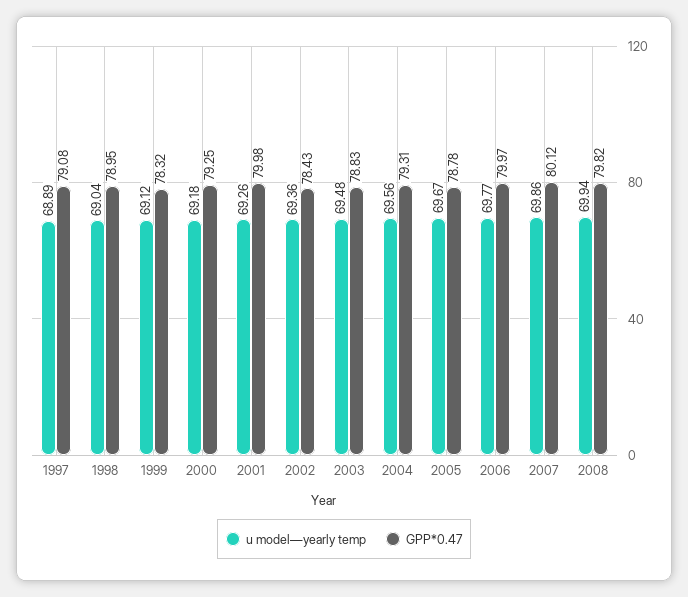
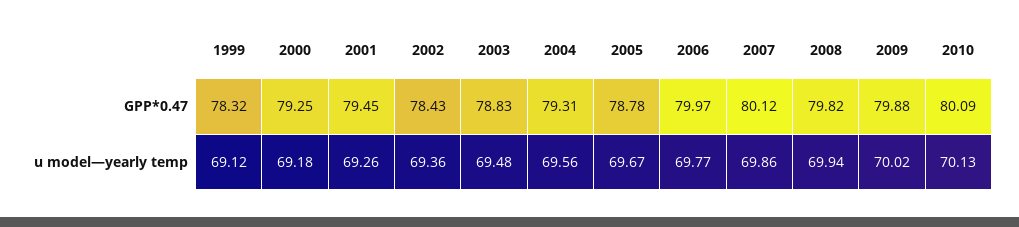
u model—yearly temp, 1997: 68.89 -> none
GPP*0.47, 1997: 79.08 -> none
u model—yearly temp, 1998: 69.04 -> none
GPP*0.47, 1998: 78.95 -> none
GPP*0.47, 2001: 79.98 -> 79.45
GPP*0.47, 2009: none -> 79.88
GPP*0.47, 2010: none -> 80.09
u model—yearly temp, 2009: none -> 70.02
u model—yearly temp, 2010: none -> 70.13

